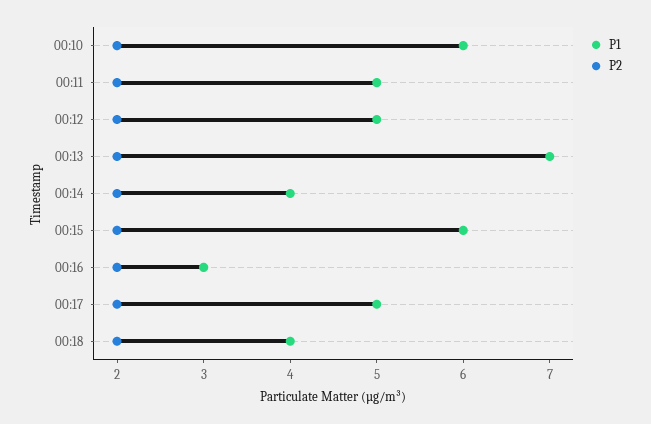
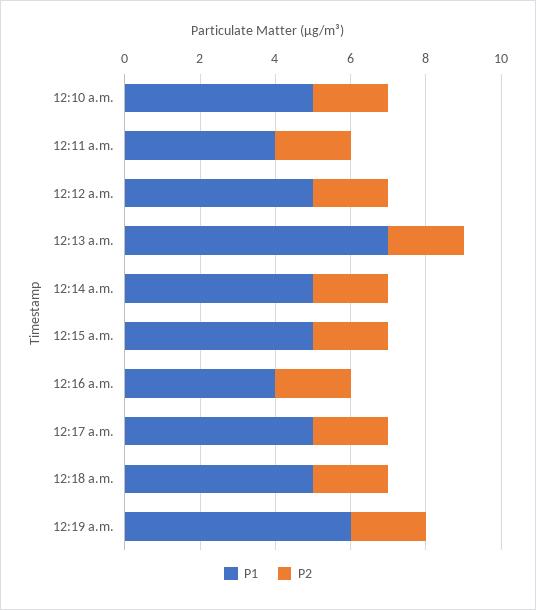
P1, 00:10: 6 -> 5
P1, 00:11: 5 -> 4
P1, 00:14: 4 -> 5
P1, 00:15: 6 -> 5
P1, 00:16: 3 -> 4
P1, 00:18: 4 -> 5
P1, 12:19 a.m.: none -> 6
P2, 12:19 a.m.: none -> 2

